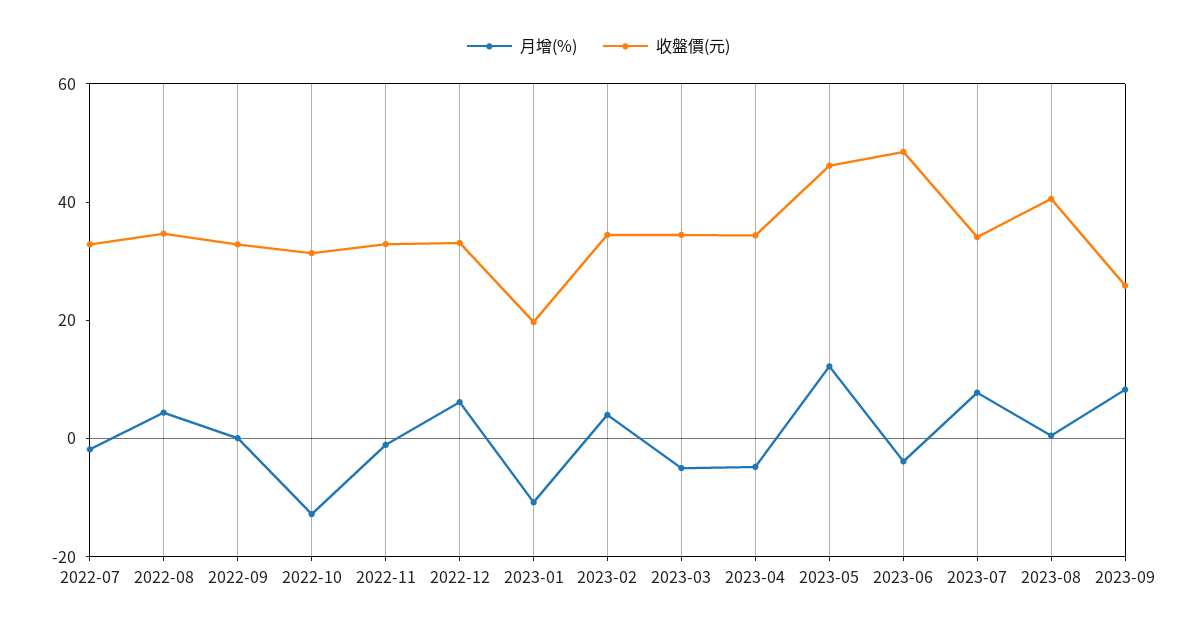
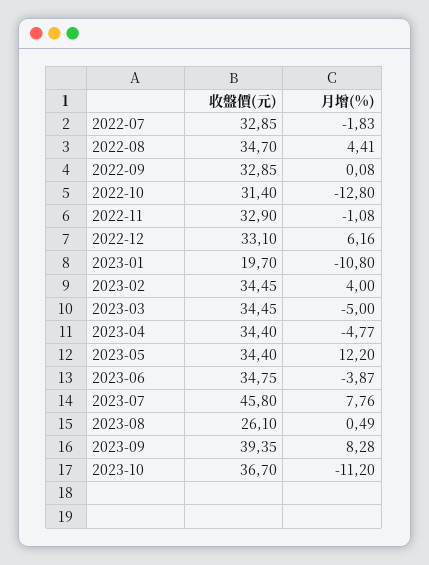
收盤價(元), 2023-05: 45 -> 34.4
收盤價(元), 2023-06: 50 -> 34.75
收盤價(元), 2023-07: 35 -> 45.8
收盤價(元), 2023-08: 40 -> 26.1
收盤價(元), 2023-09: 25 -> 39.35
收盤價(元), 2023-10: none -> 36.7
月增(%), 2023-10: none -> -11.2

